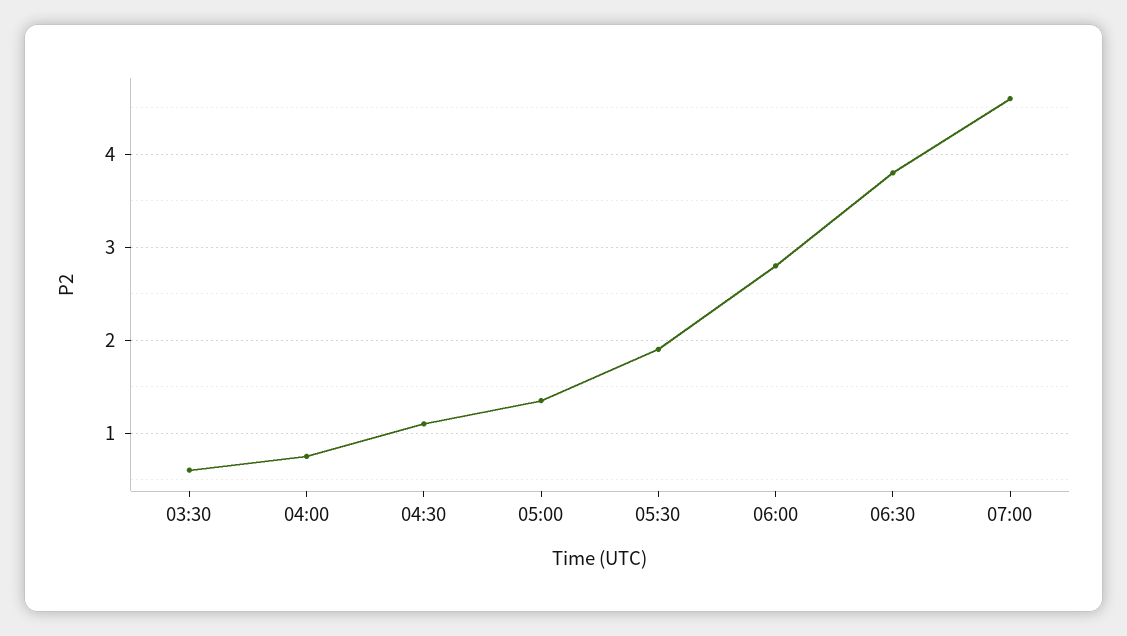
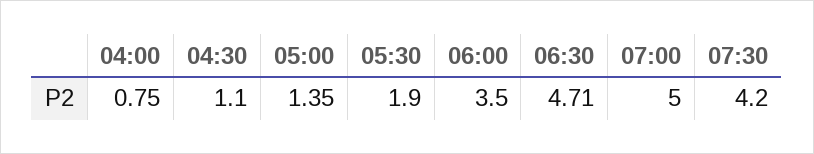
03:30: 0.6 -> none
06:00: 2.8 -> 3.5
06:30: 3.8 -> 4.71
07:00: 4.6 -> 5
07:30: none -> 4.2

